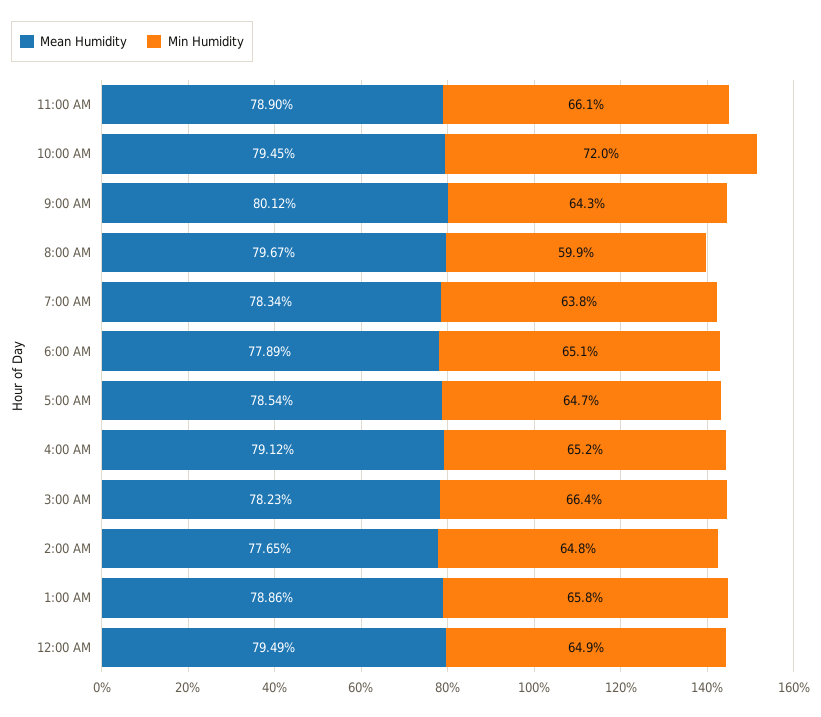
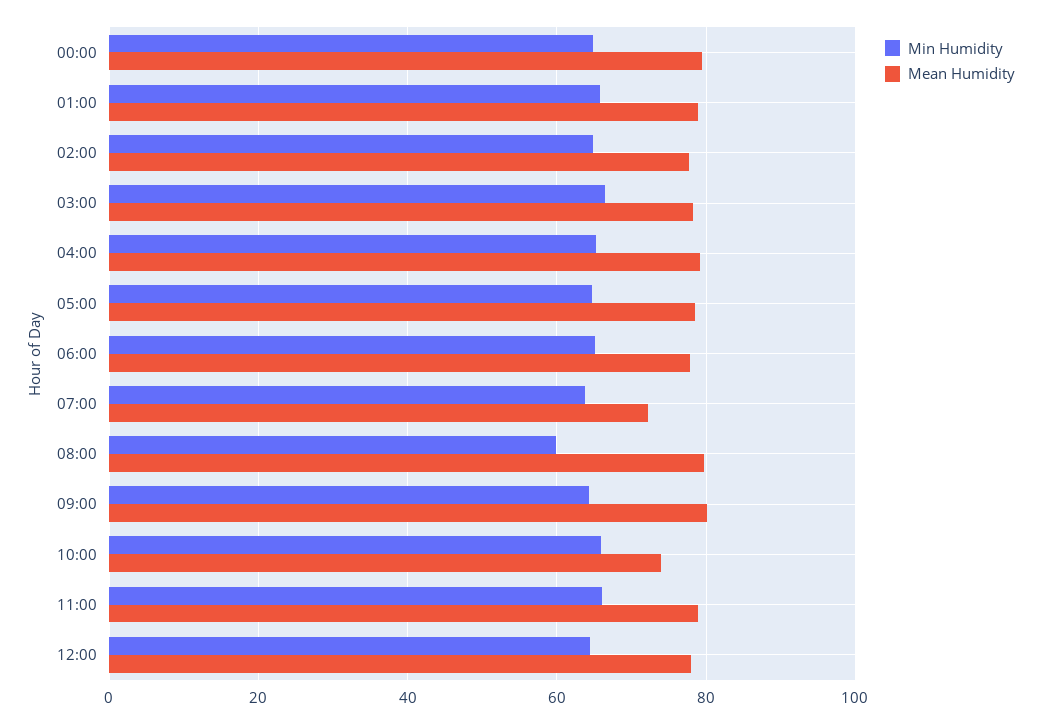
Mean Humidity, 10:00 AM: 79.45 -> 74
Min Humidity, 10:00 AM: 72 -> 66
Mean Humidity, 7:00 AM: 78.34 -> 72
Min Humidity, 12:00: none -> 64
Mean Humidity, 12:00: none -> 78

